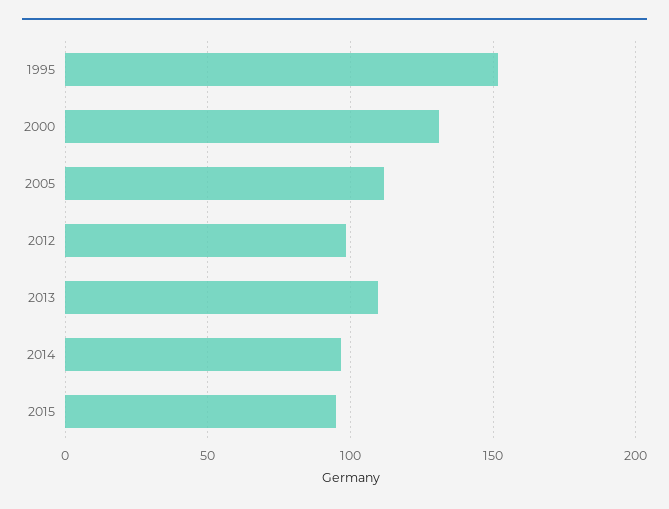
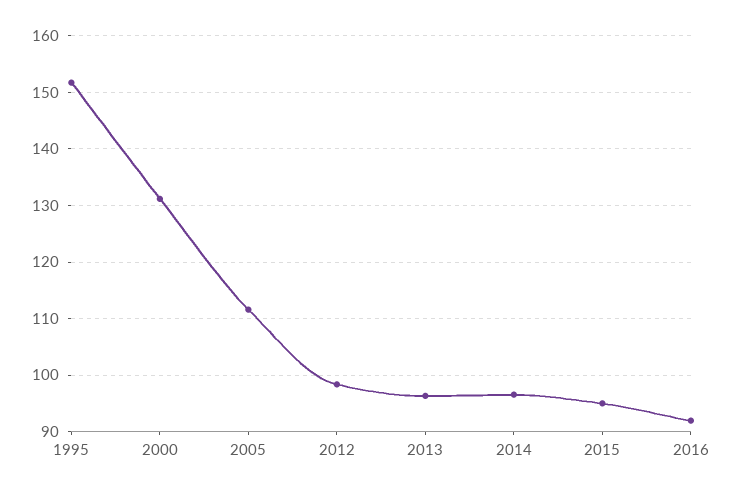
2013: 110 -> 96
2016: none -> 92

